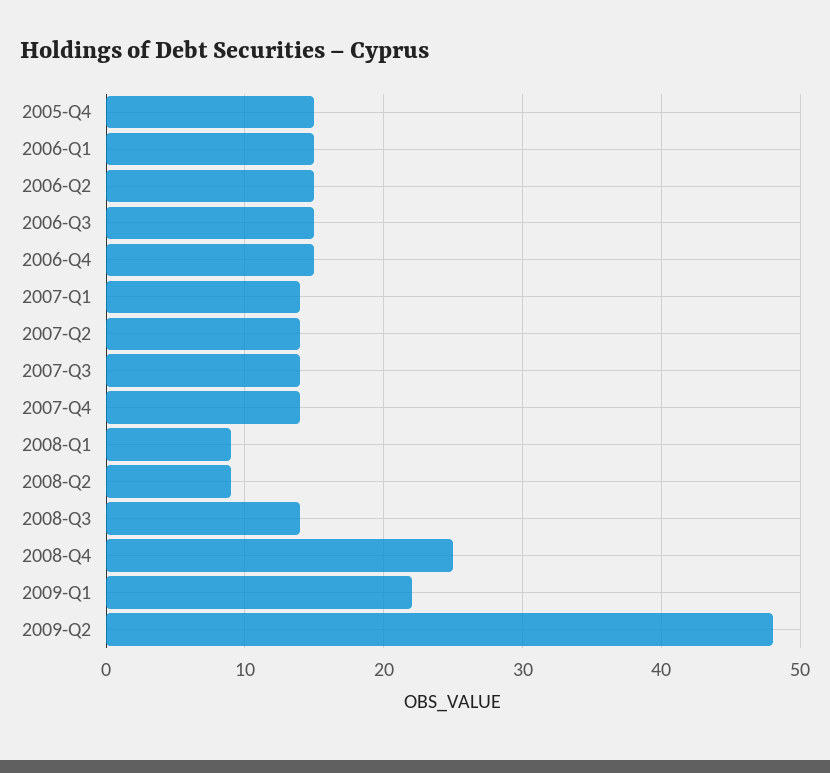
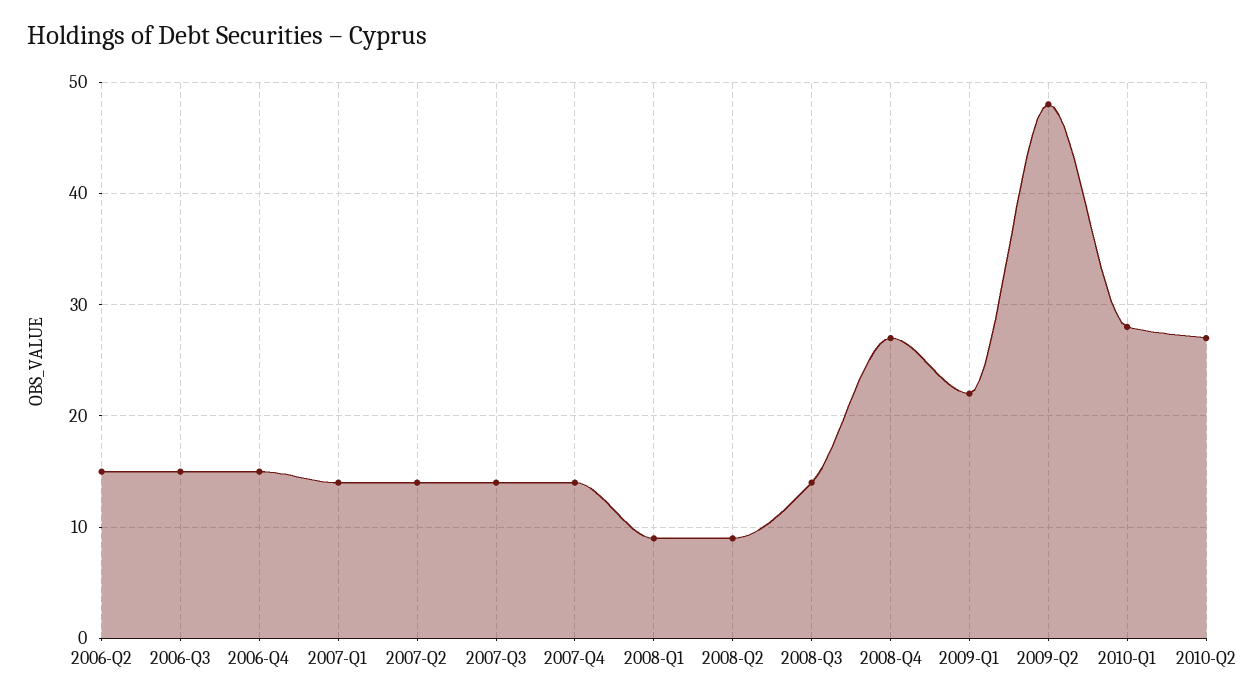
2005-Q4: 15 -> none
2006-Q1: 15 -> none
2008-Q4: 25 -> 27
2010-Q1: none -> 28
2010-Q2: none -> 27

